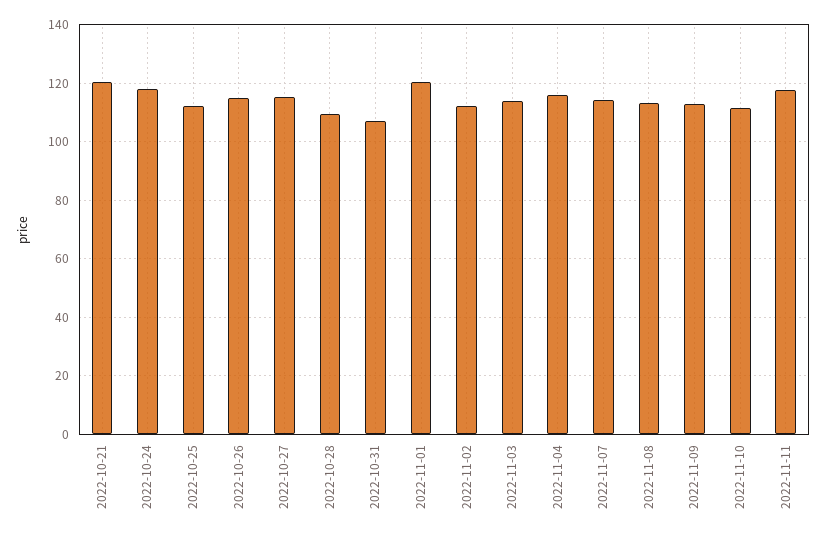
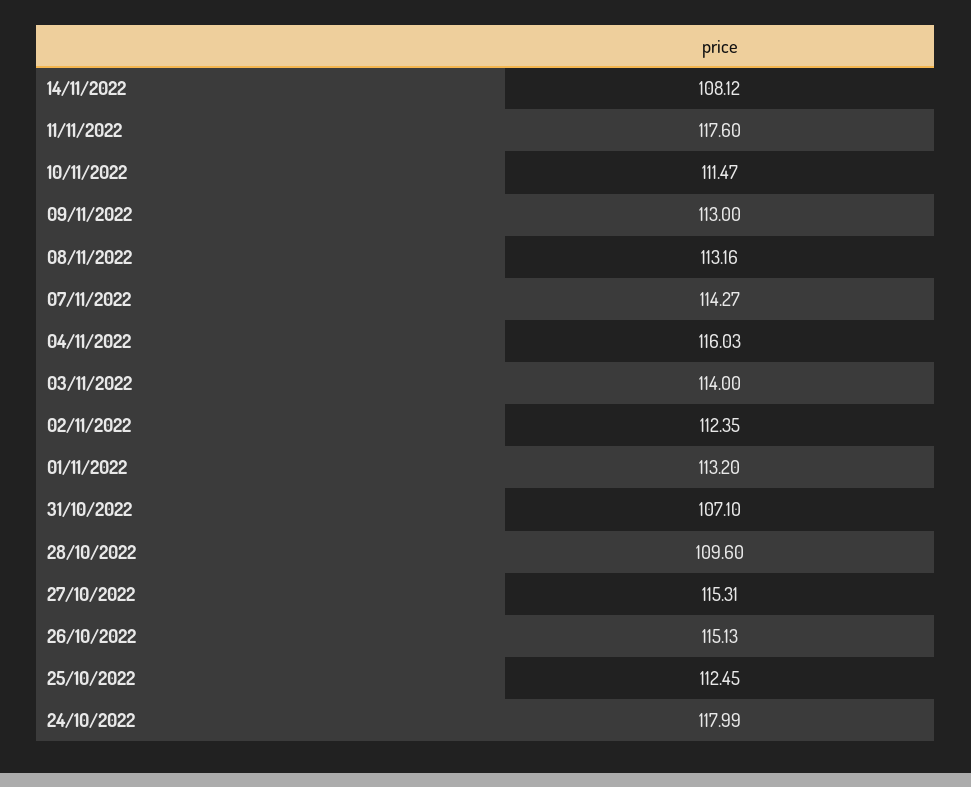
2022-10-21: 120 -> none
2022-11-01: 120 -> 113.2
14/11/2022: none -> 108.12

